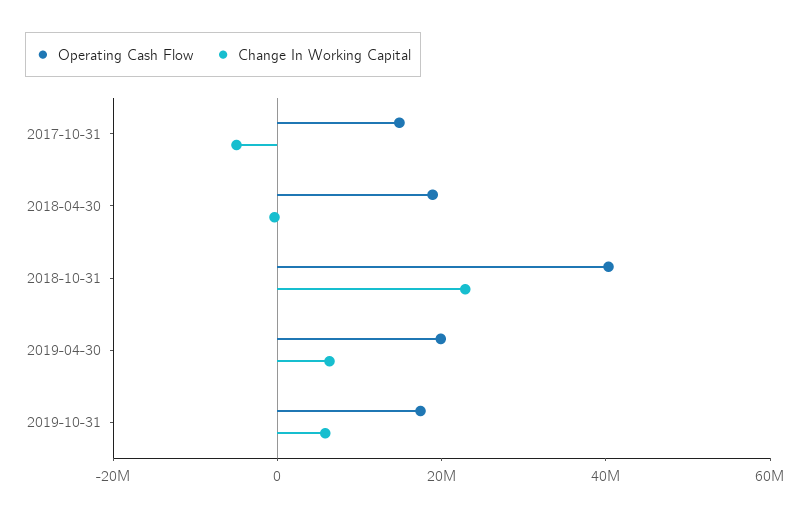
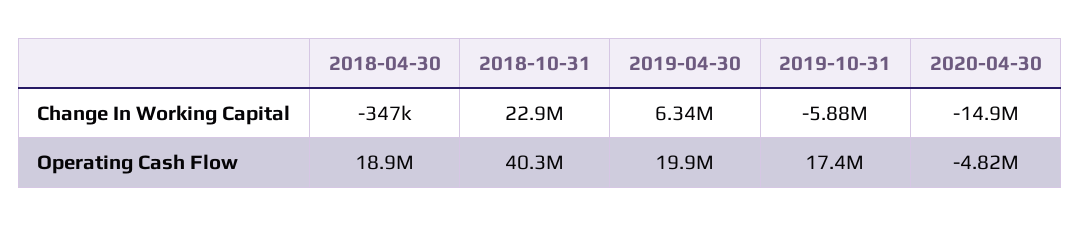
Operating Cash Flow, 2017-10-31: 15000000 -> none
Change In Working Capital, 2017-10-31: -5000000 -> none
Change In Working Capital, 2019-10-31: 5000000 -> -5880000
Change In Working Capital, 2020-04-30: none -> -14900000
Operating Cash Flow, 2020-04-30: none -> -4820000

